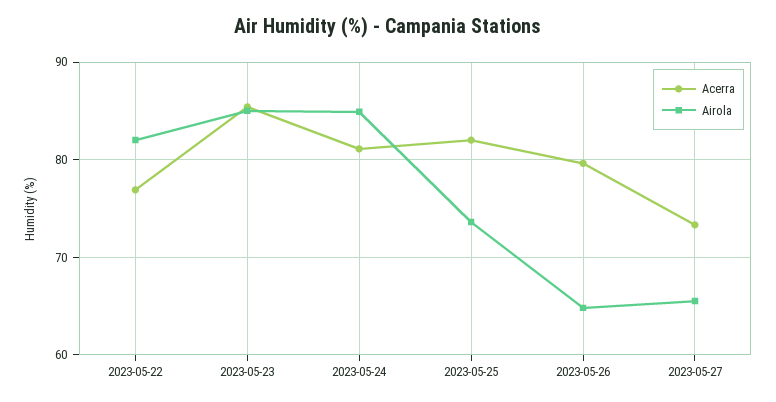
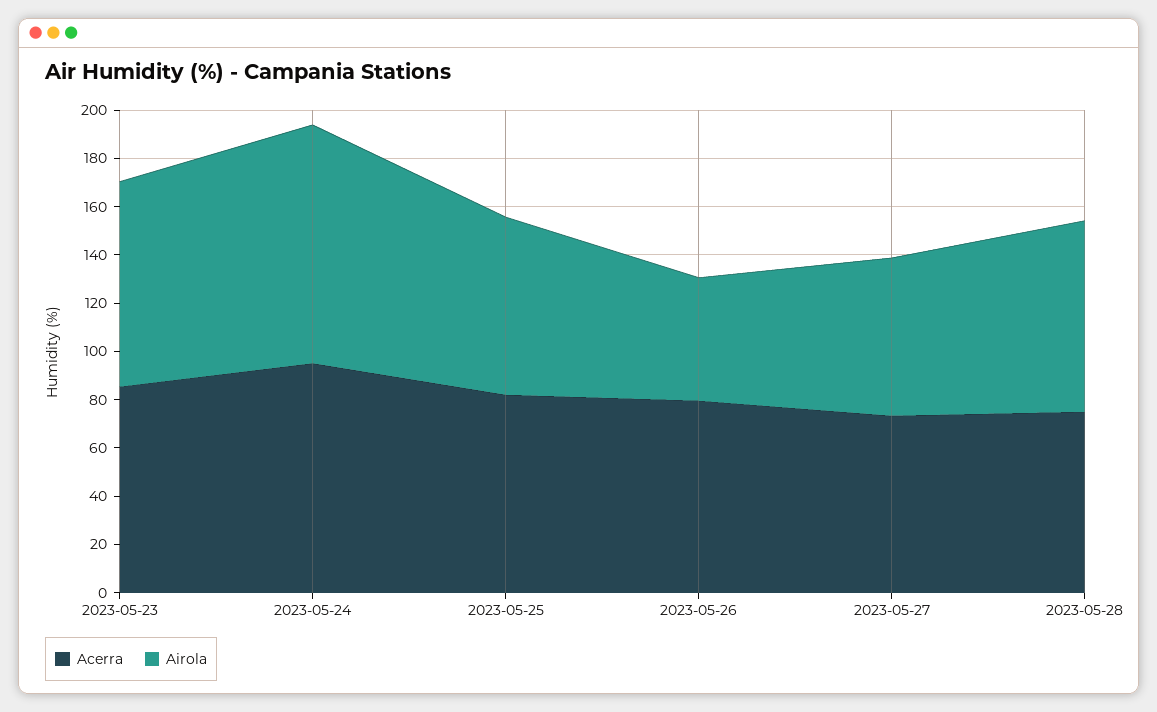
Acerra, 2023-05-22: 77 -> none
Airola, 2023-05-22: 82 -> none
Acerra, 2023-05-24: 81 -> 95
Airola, 2023-05-24: 85 -> 100
Airola, 2023-05-26: 65 -> 50
Acerra, 2023-05-28: none -> 75
Airola, 2023-05-28: none -> 80

